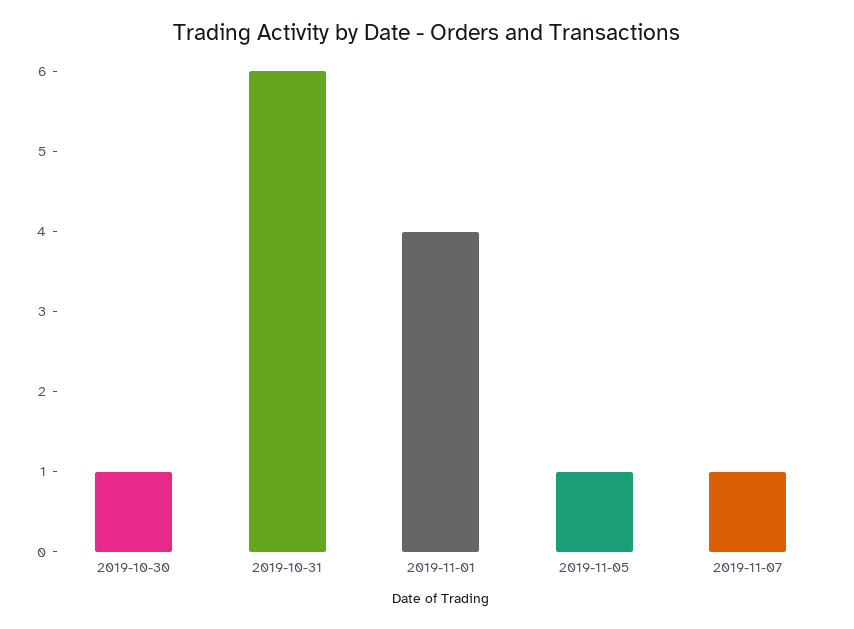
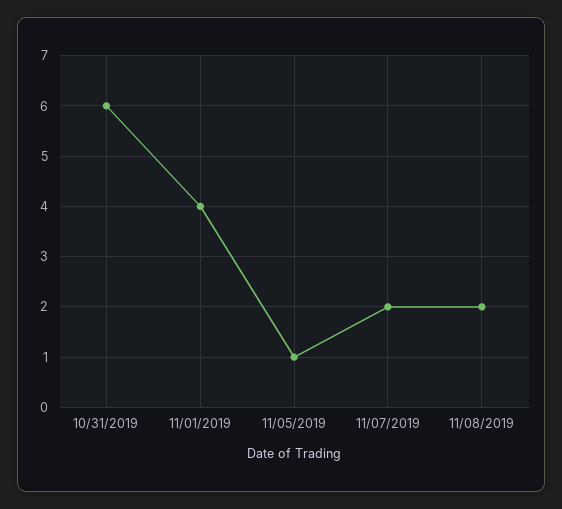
2019-10-30: 1 -> none
2019-11-07: 1 -> 2
11/08/2019: none -> 2

